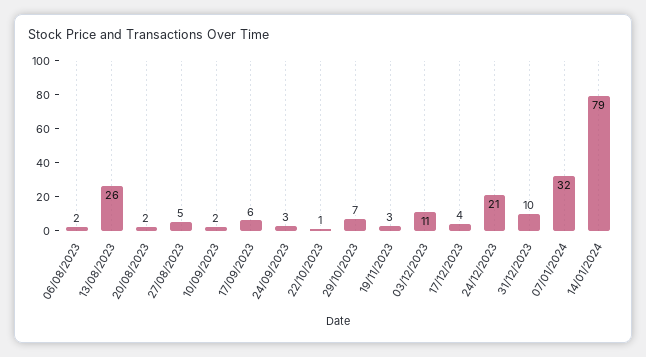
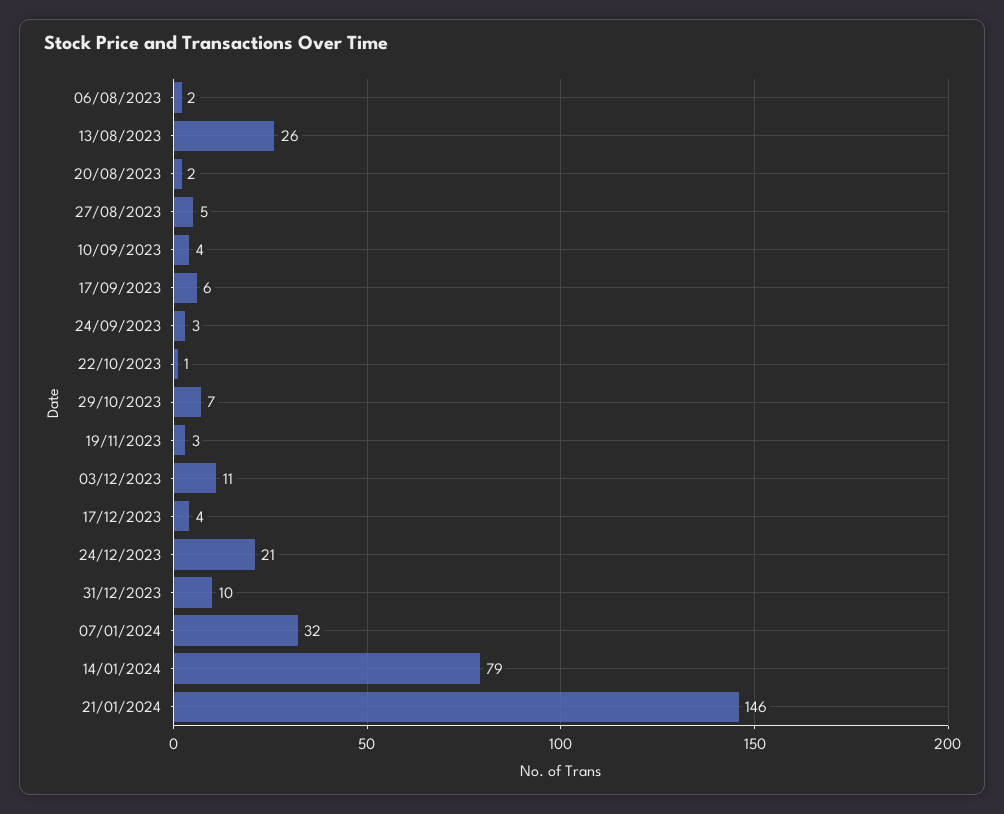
10/09/2023: 2 -> 4
21/01/2024: none -> 146

